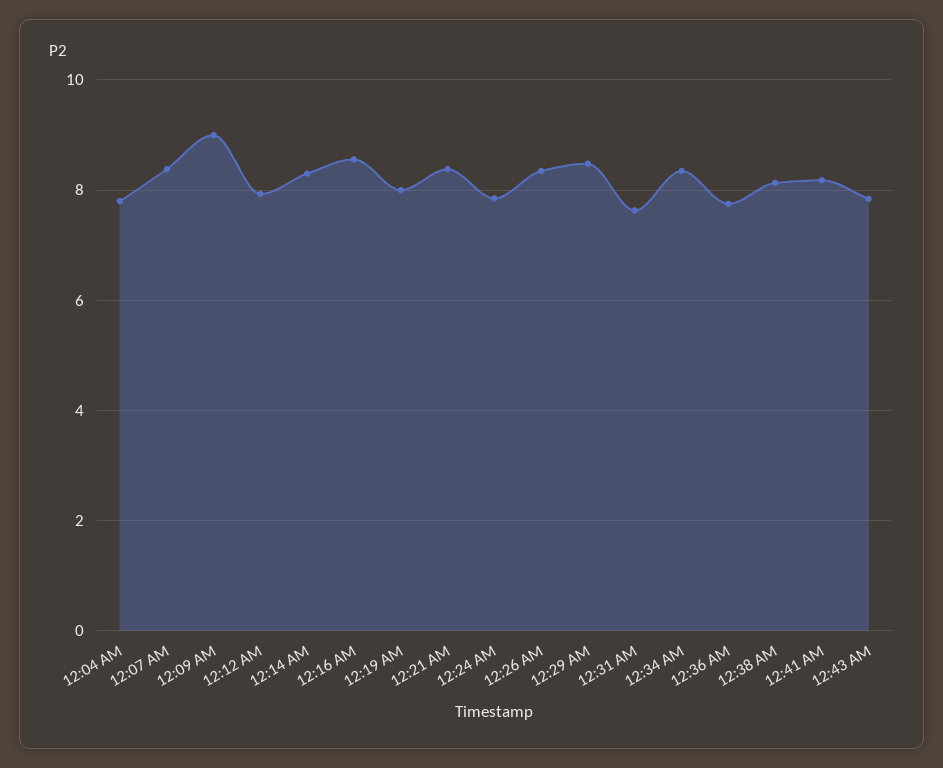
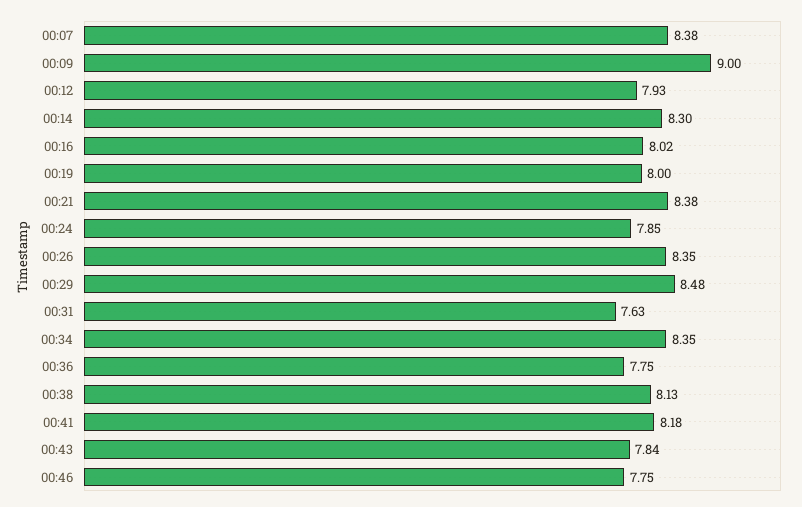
12:04 AM: 7.8 -> none
12:16 AM: 8.6 -> 8.02
00:46: none -> 7.75

